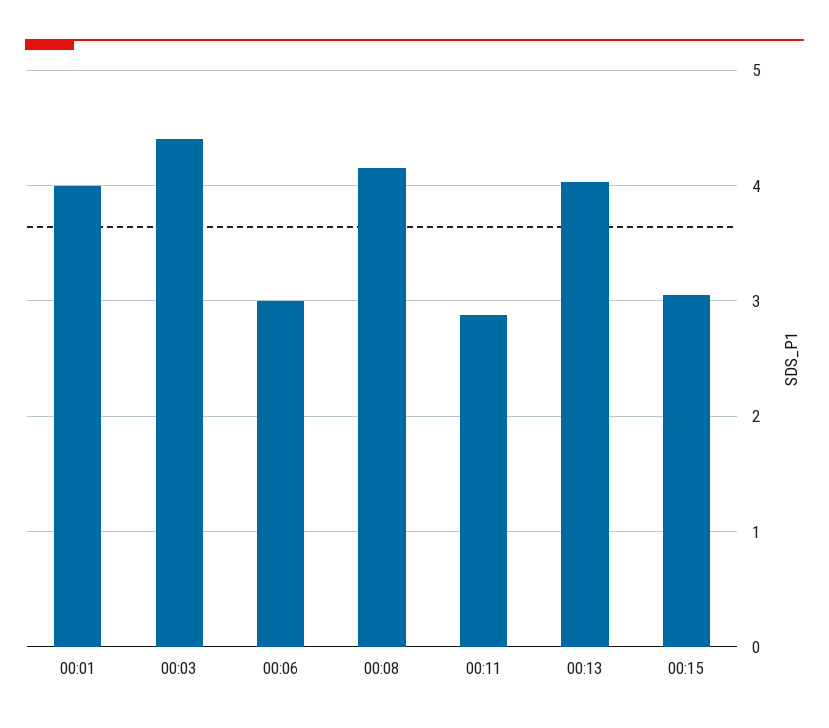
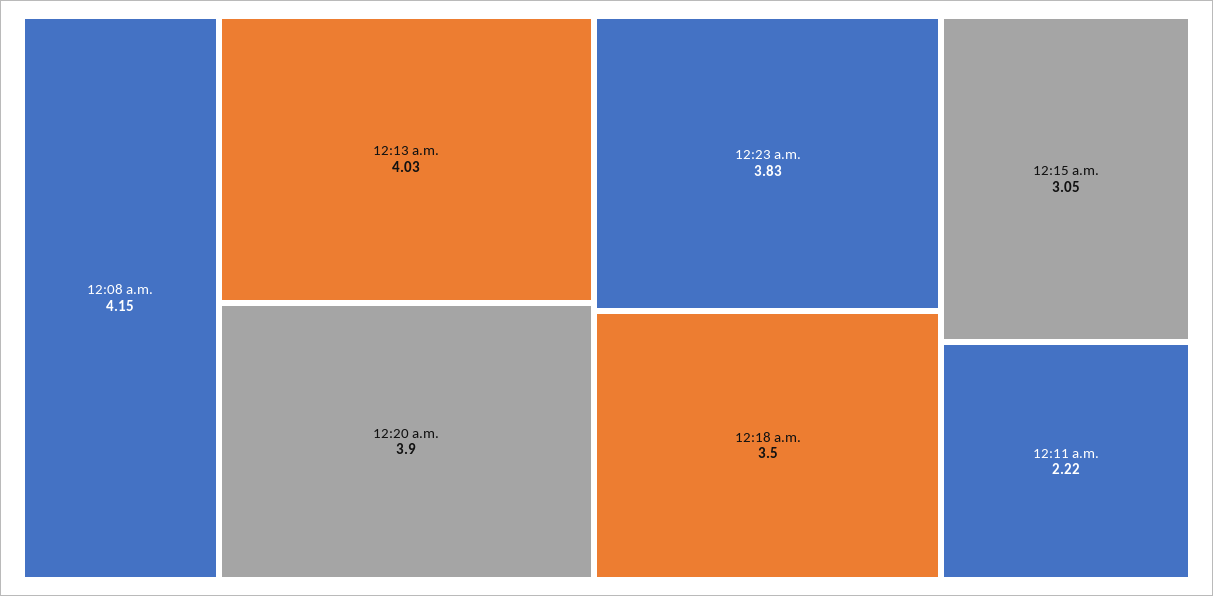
00:01: 4 -> none
00:03: 4.4 -> none
00:06: 3 -> none
00:11: 2.9 -> 2.22
12:20 a.m.: none -> 3.9
12:23 a.m.: none -> 3.83
12:18 a.m.: none -> 3.5

